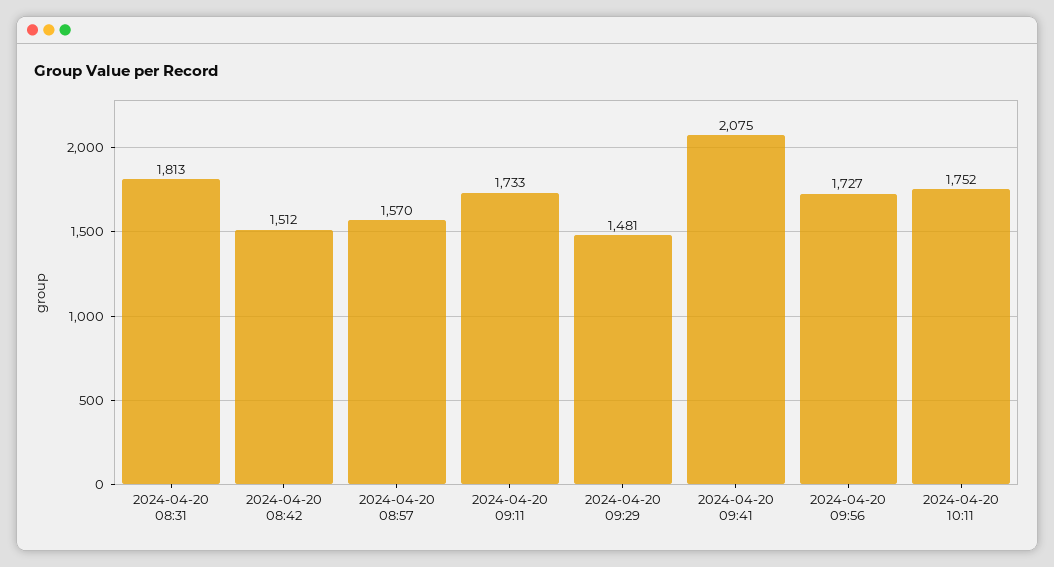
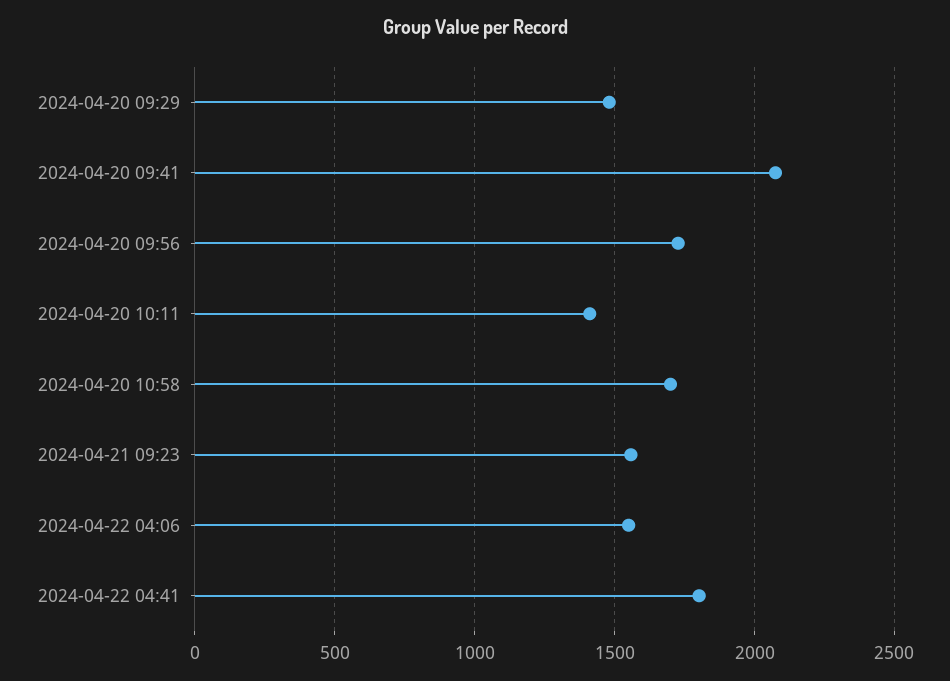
2024-04-20 08:31: 1813 -> none
2024-04-20 08:42: 1512 -> none
2024-04-20 08:57: 1570 -> none
2024-04-20 09:11: 1733 -> none
2024-04-20 10:11: 1752 -> 1400
2024-04-20 10:58: none -> 1700
2024-04-21 09:23: none -> 1550
2024-04-22 04:06: none -> 1550
2024-04-22 04:41: none -> 1800

